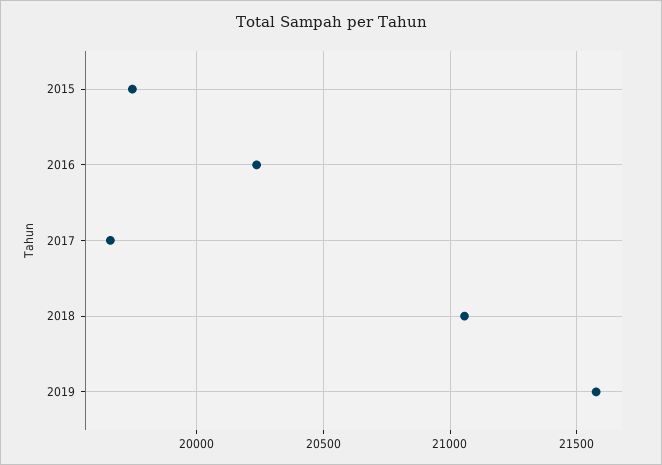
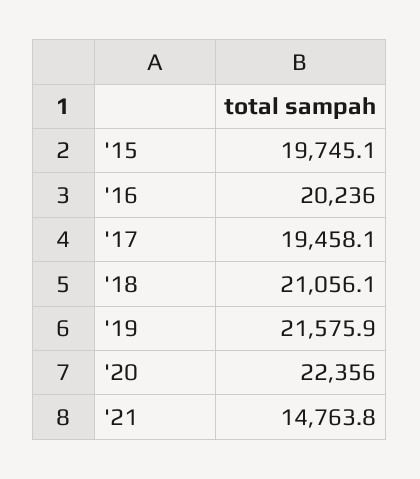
2017: 19650 -> 19458.1
'20: none -> 22356
'21: none -> 14763.8

